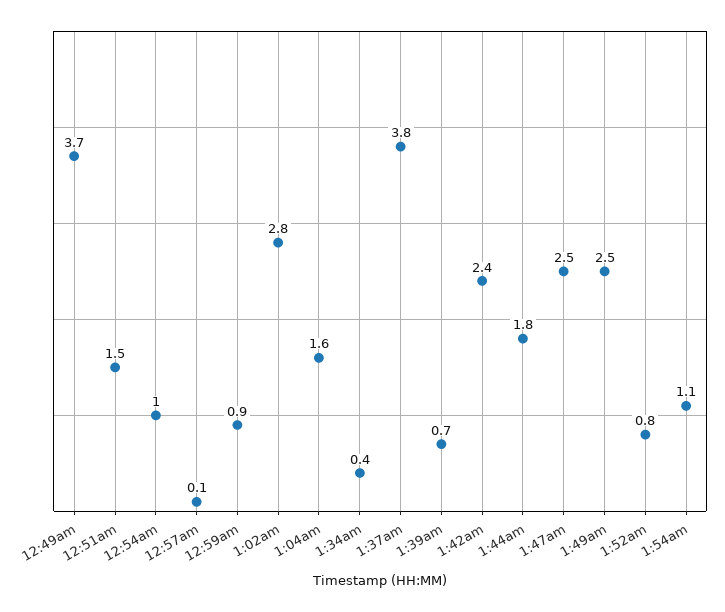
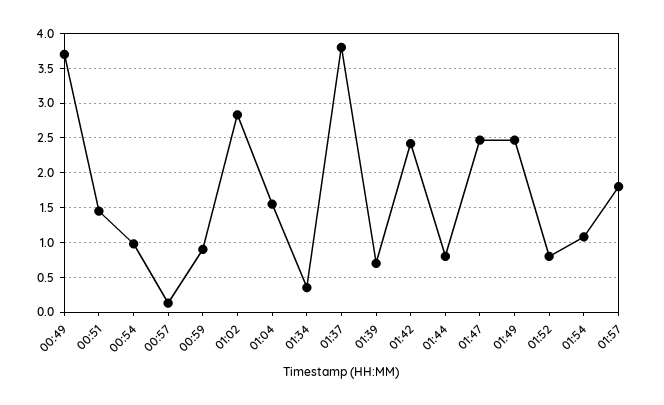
1:44am: 1.8 -> 0.8
01:57: none -> 1.8

